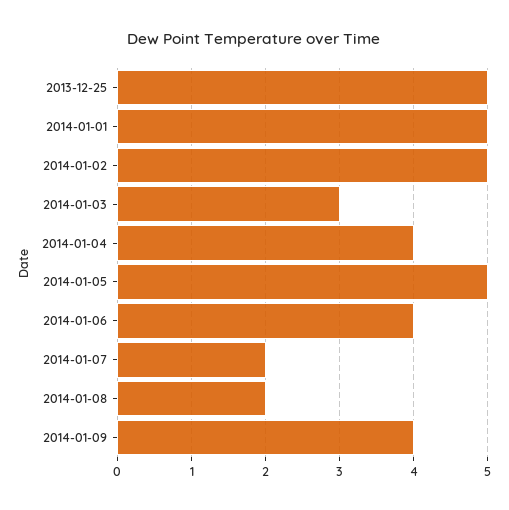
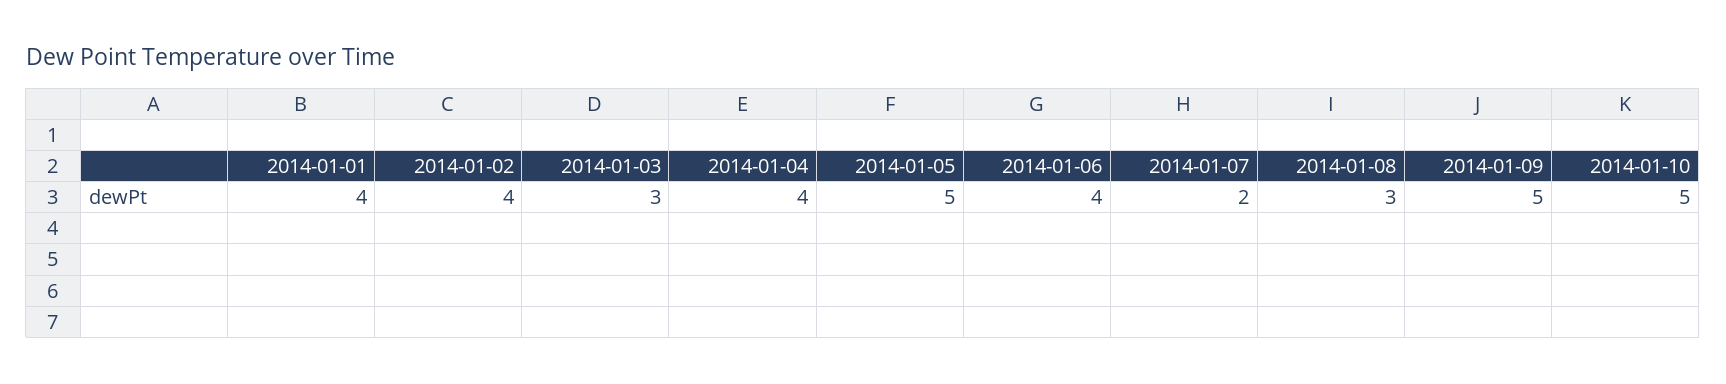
2013-12-25: 5 -> none
2014-01-01: 5 -> 4
2014-01-02: 5 -> 4
2014-01-08: 2 -> 3
2014-01-09: 4 -> 5
2014-01-10: none -> 5

